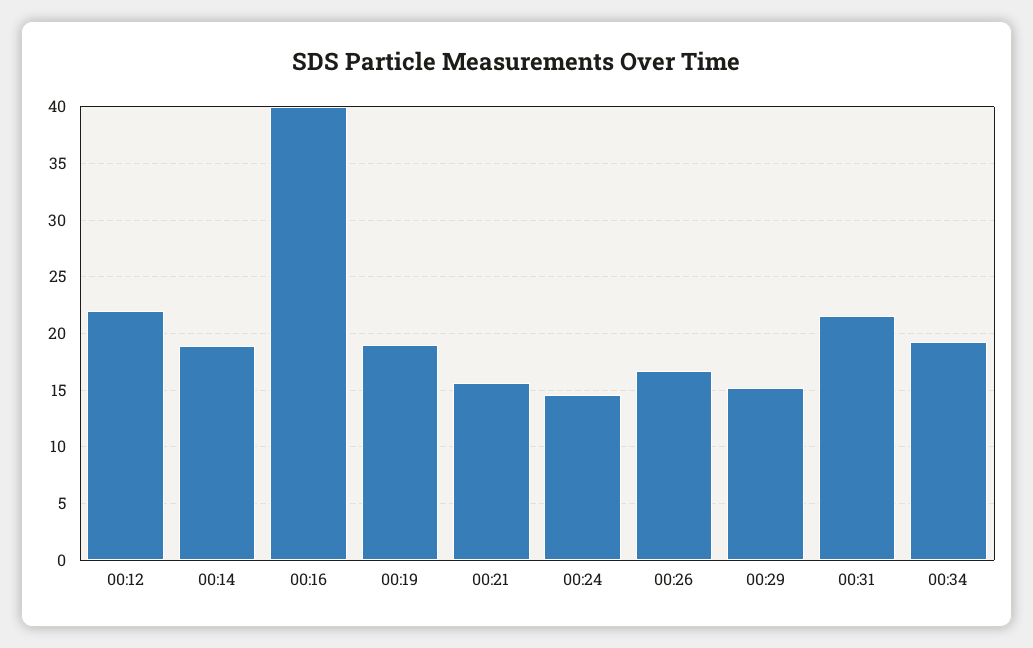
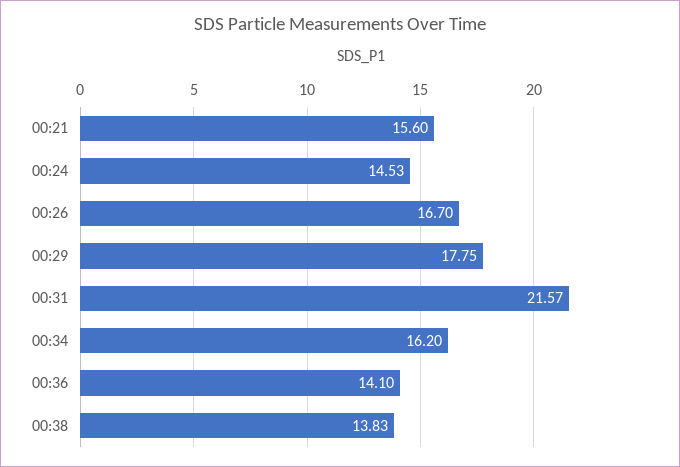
00:12: 22 -> none
00:14: 19 -> none
00:16: 40 -> none
00:19: 19 -> none
00:29: 15 -> 17.75
00:34: 19 -> 16.2
00:36: none -> 14.1
00:38: none -> 13.83

